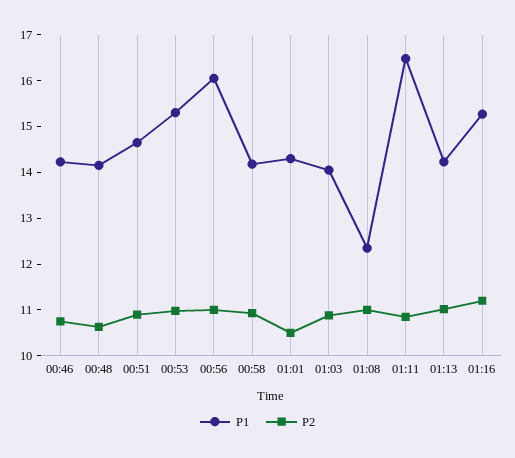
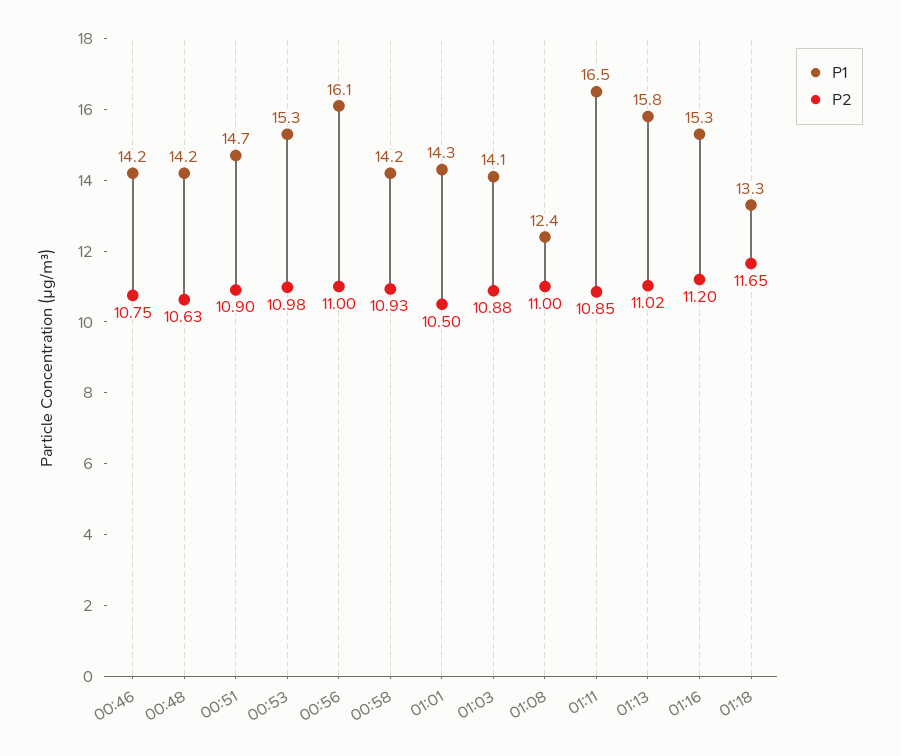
P1, 01:13: 14.2 -> 15.8
P1, 01:18: none -> 13.3
P2, 01:18: none -> 11.65

